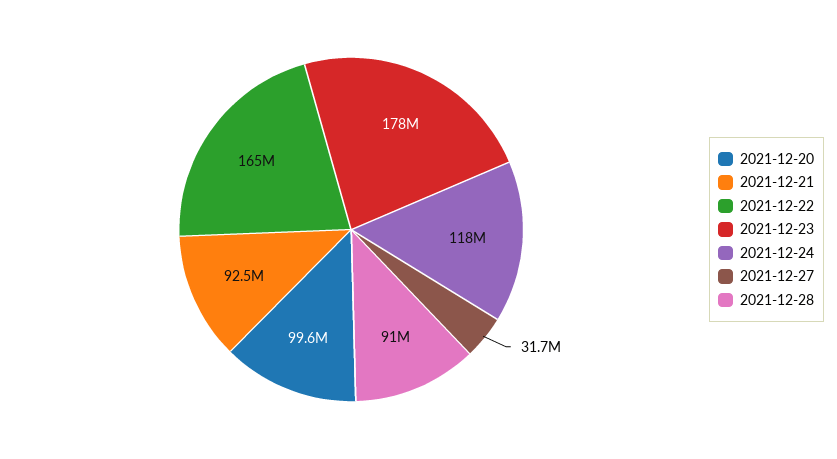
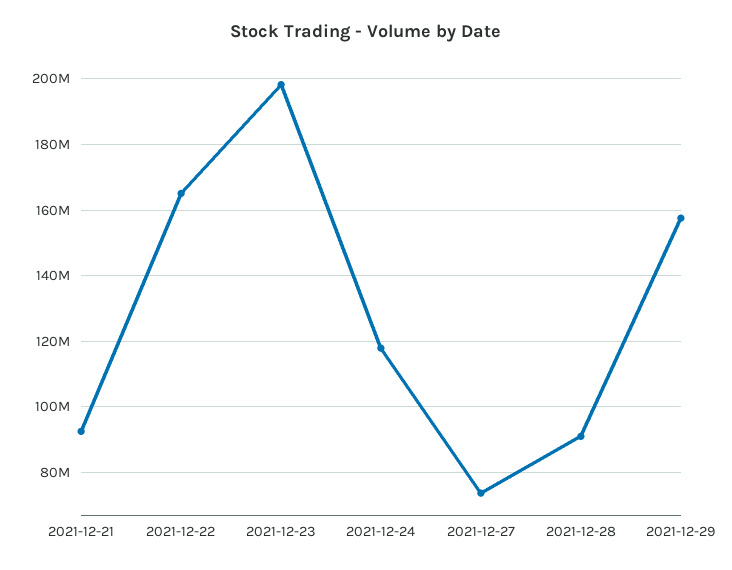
2021-12-20: 99600000 -> none
2021-12-23: 178000000 -> 198000000
2021-12-27: 31700000 -> 74000000
2021-12-29: none -> 158000000

